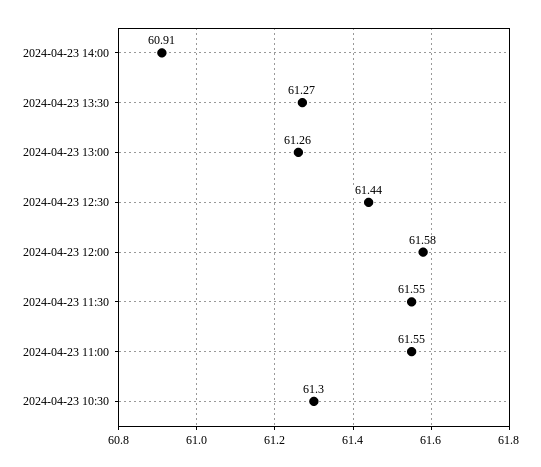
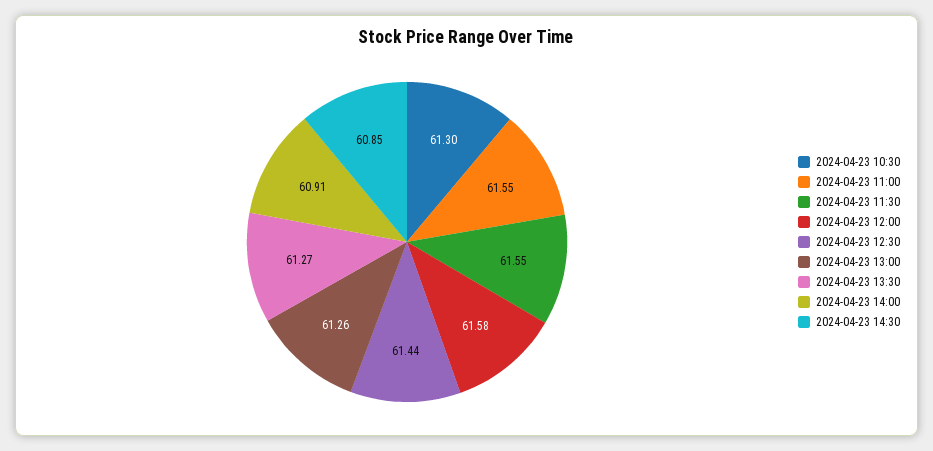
2024-04-23 14:30: none -> 60.85

